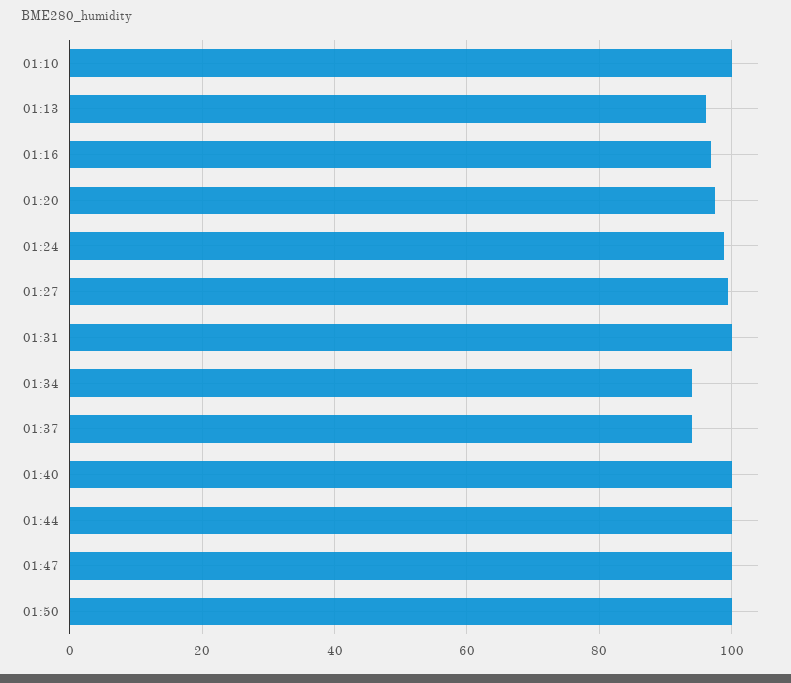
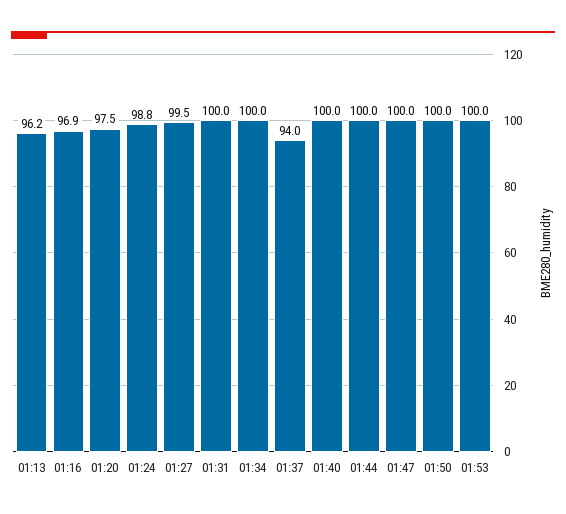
01:10: 100 -> none
01:34: 94 -> 100
01:53: none -> 100

